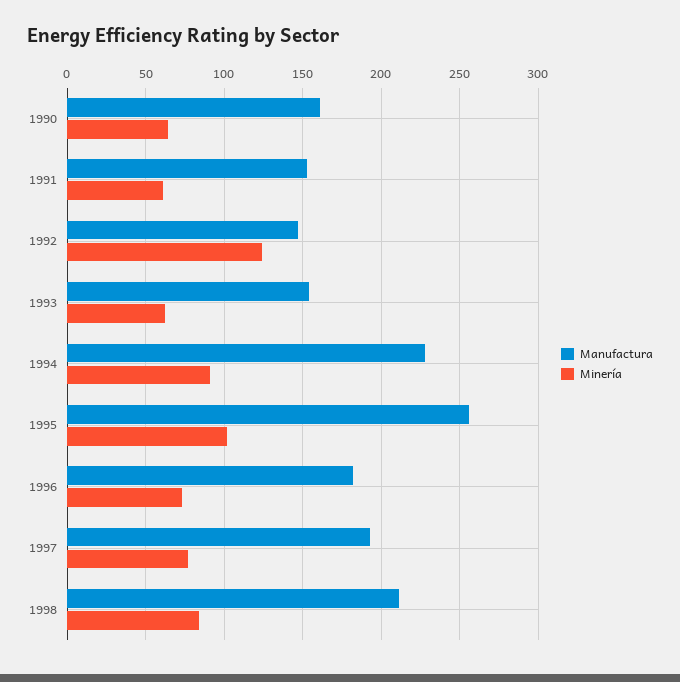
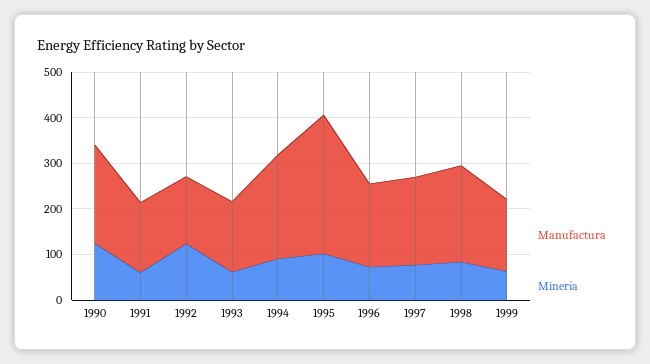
Manufactura, 1990: 160 -> 220
Minería, 1990: 65 -> 120
Manufactura, 1995: 255 -> 300
Manufactura, 1999: none -> 160
Minería, 1999: none -> 60

